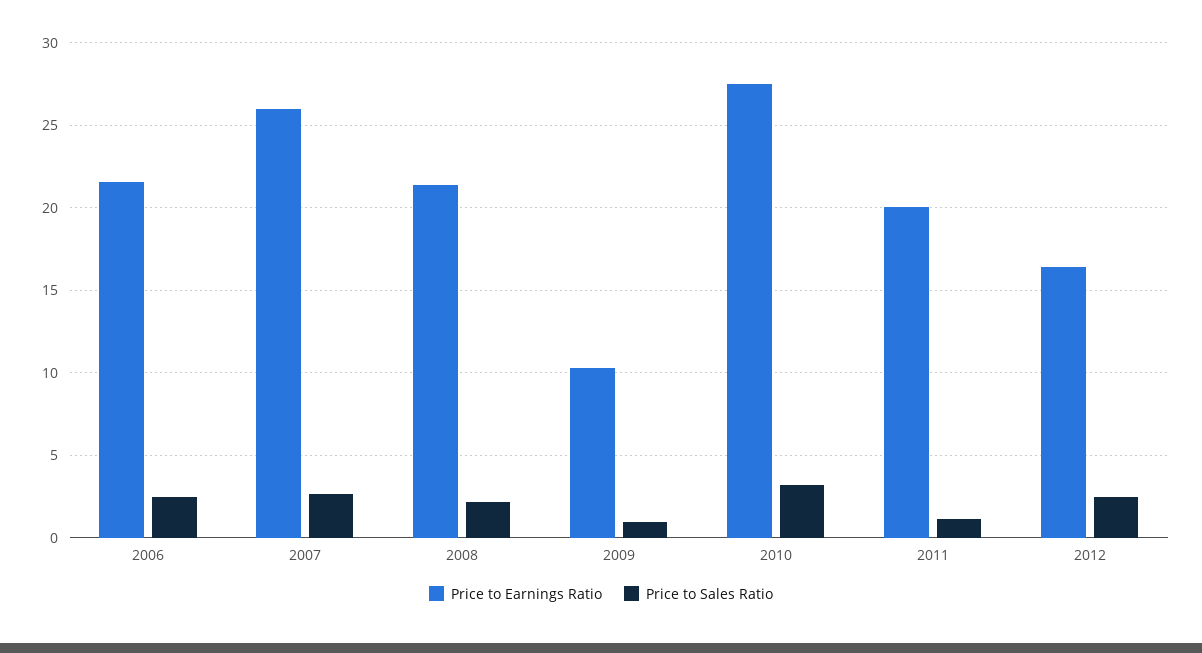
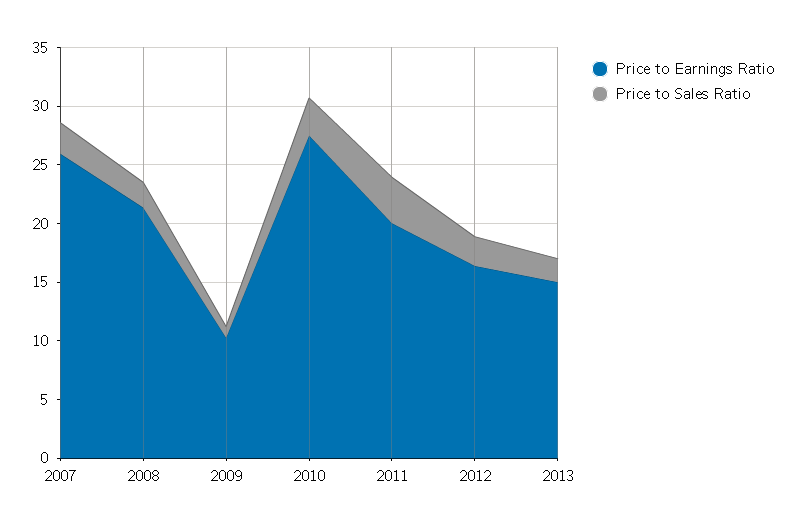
Price to Earnings Ratio, 2006: 21.5 -> none
Price to Sales Ratio, 2006: 2.5 -> none
Price to Sales Ratio, 2011: 1 -> 4
Price to Earnings Ratio, 2013: none -> 15
Price to Sales Ratio, 2013: none -> 2

